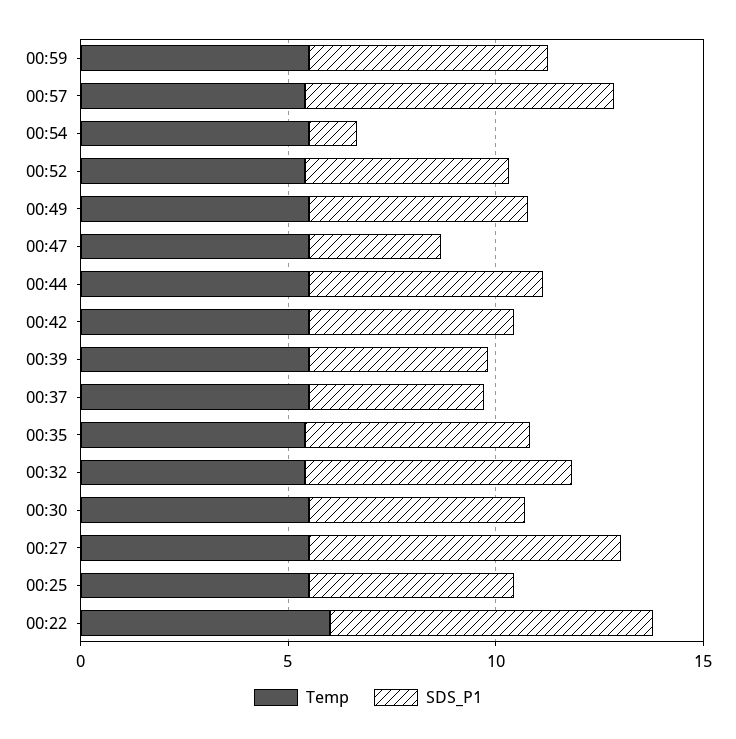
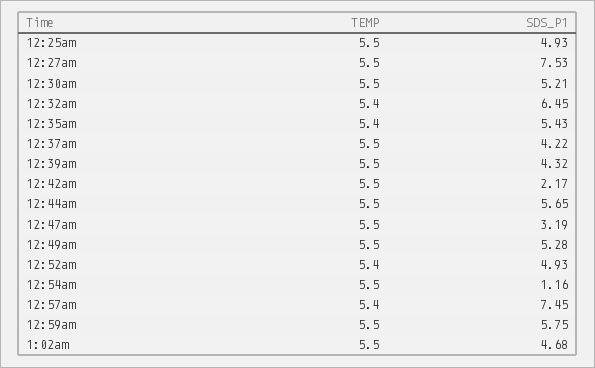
SDS_P1, 00:42: 5 -> 2.17
Temp, 00:22: 6 -> none
SDS_P1, 00:22: 8 -> none
Temp, 1:02am: none -> 5.5
SDS_P1, 1:02am: none -> 4.68

